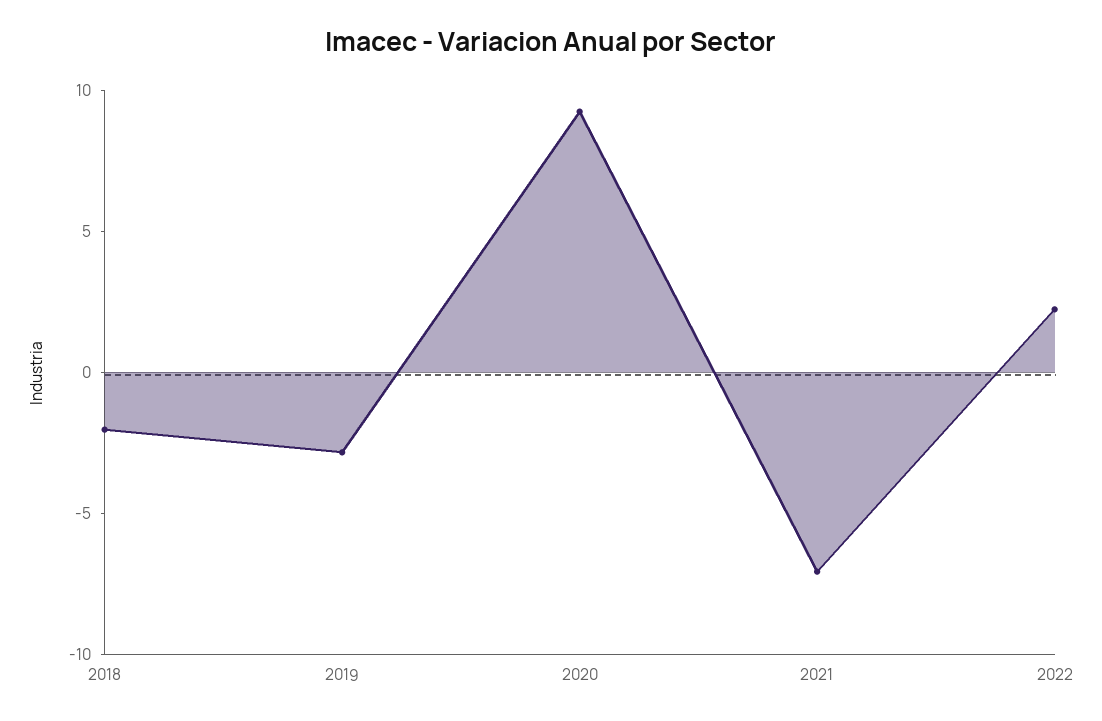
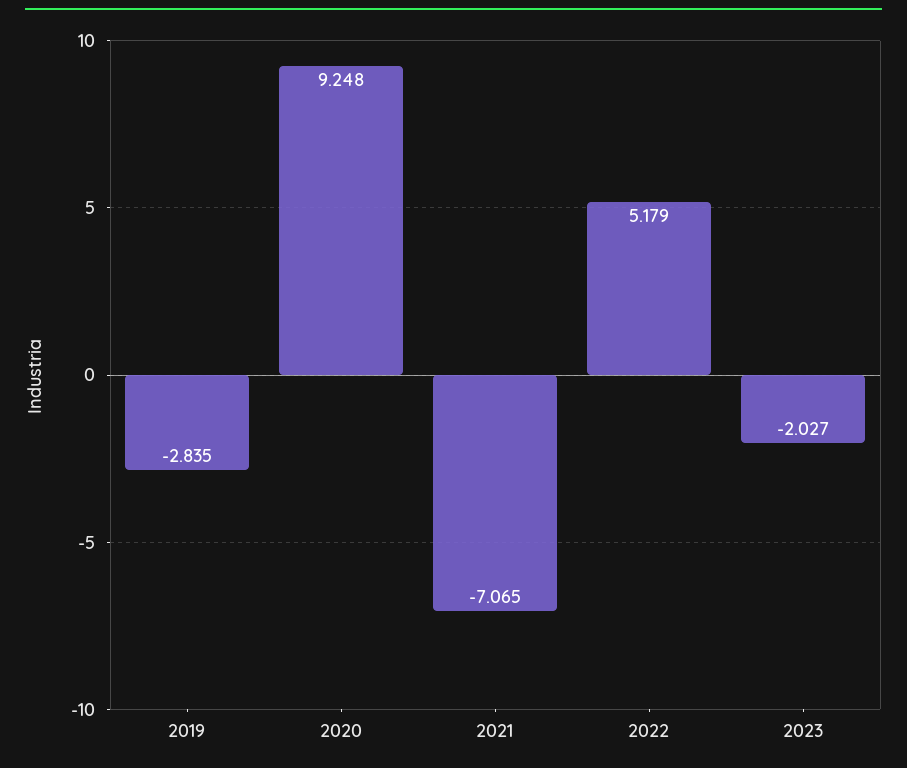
2018: -2 -> none
2022: 2 -> 5.179
2023: none -> -2.027

